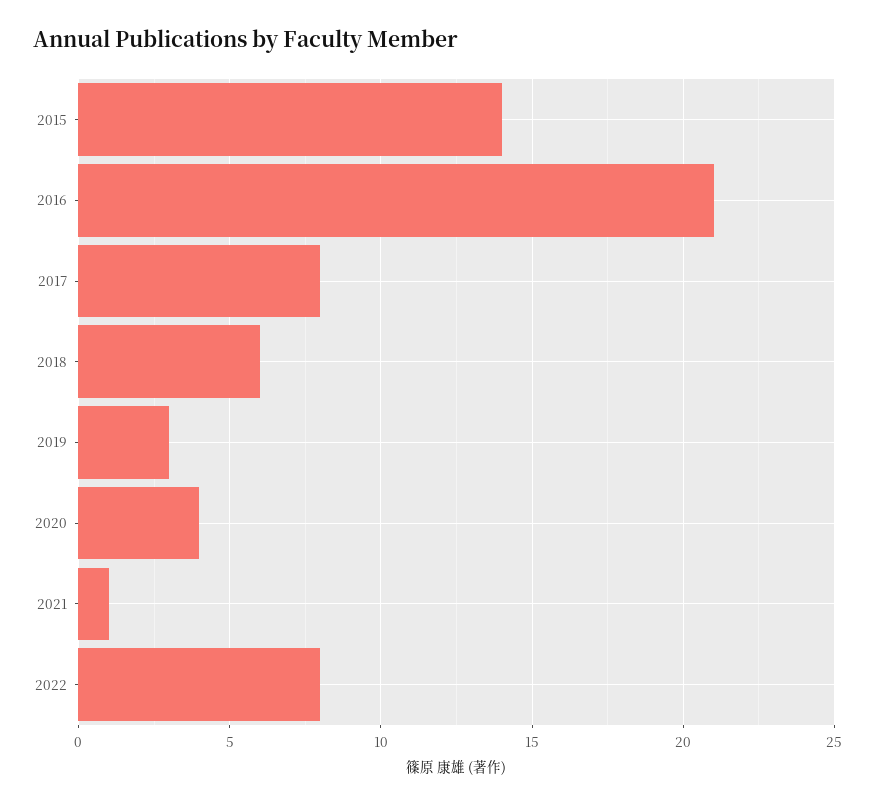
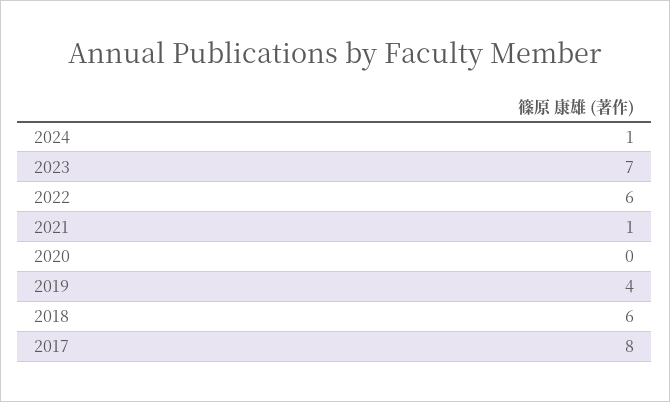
2015: 14 -> none
2016: 21 -> none
2019: 3 -> 4
2020: 4 -> 0
2022: 8 -> 6
2024: none -> 1
2023: none -> 7

